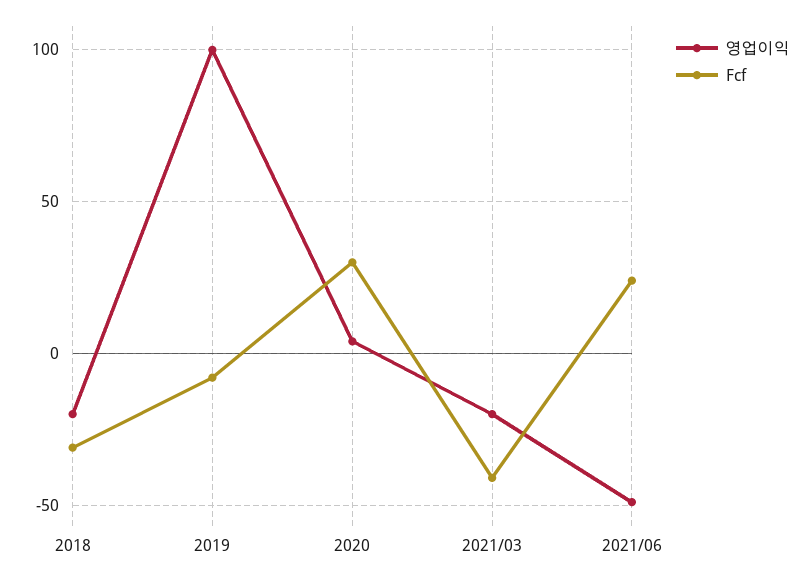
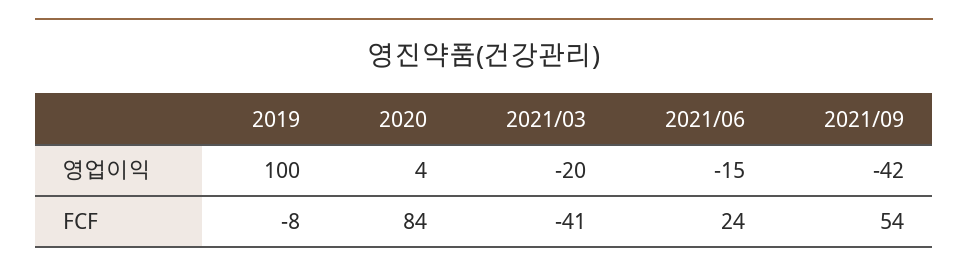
영업이익, 2018: -20 -> none
Fcf, 2018: -30 -> none
Fcf, 2020: 30 -> 84
영업이익, 2021/06: -50 -> -15
영업이익, 2021/09: none -> -42
Fcf, 2021/09: none -> 54

